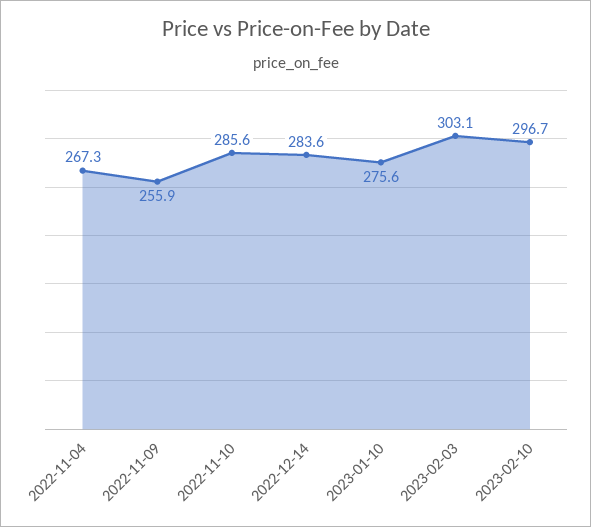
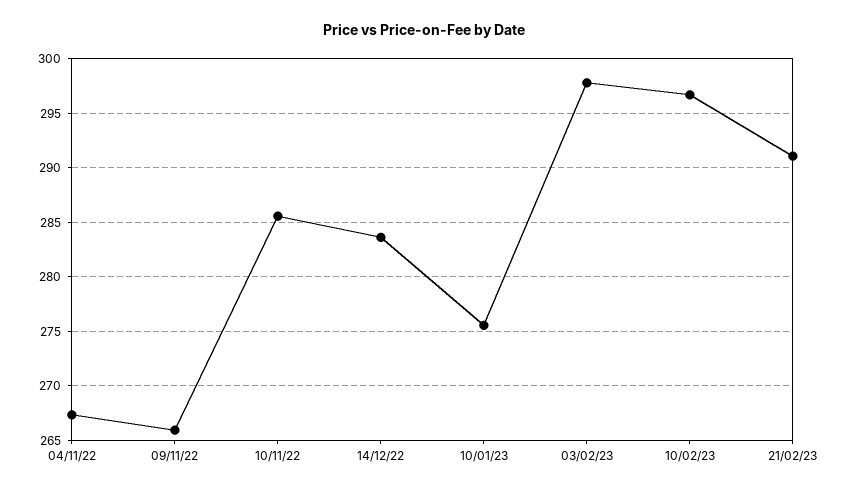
2022-11-09: 255.9 -> 266
2023-02-03: 303.1 -> 298
21/02/23: none -> 291

